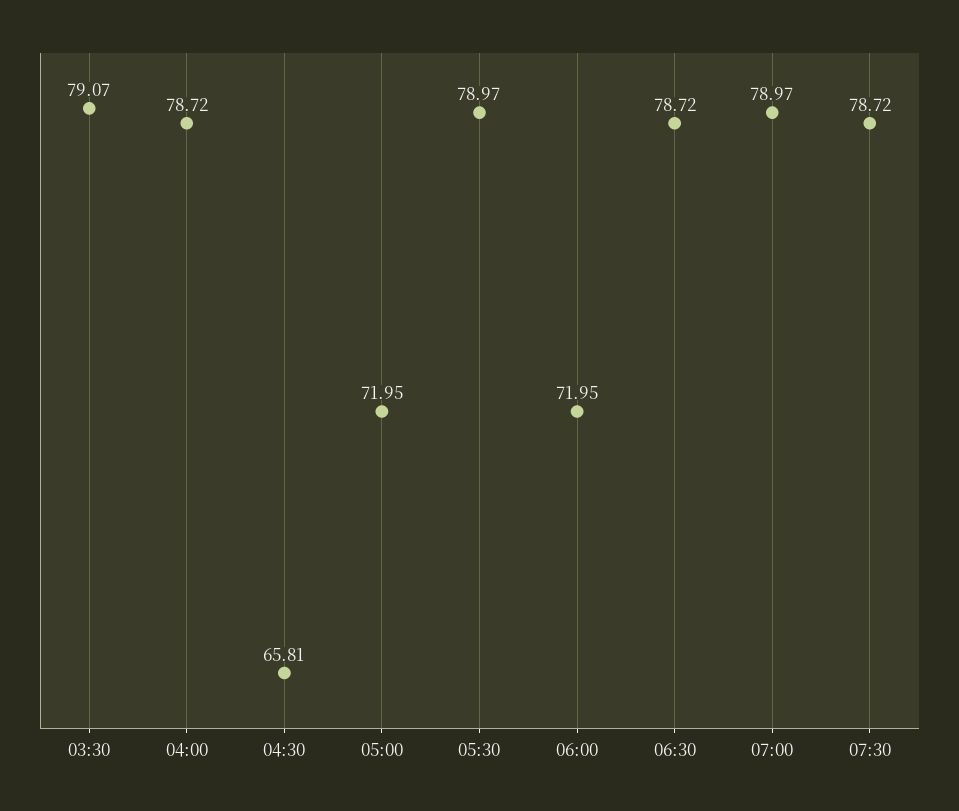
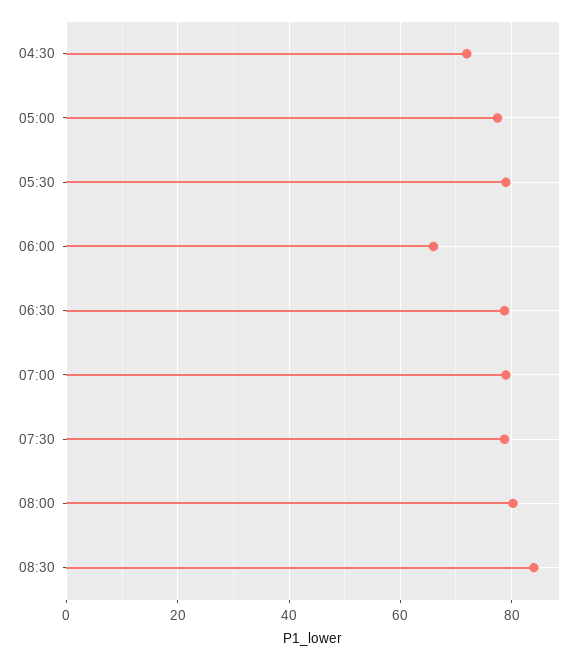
03:30: 79.07 -> none
04:00: 78.72 -> none
04:30: 65.81 -> 72
05:00: 71.95 -> 78
06:00: 71.95 -> 66
08:00: none -> 80
08:30: none -> 84

